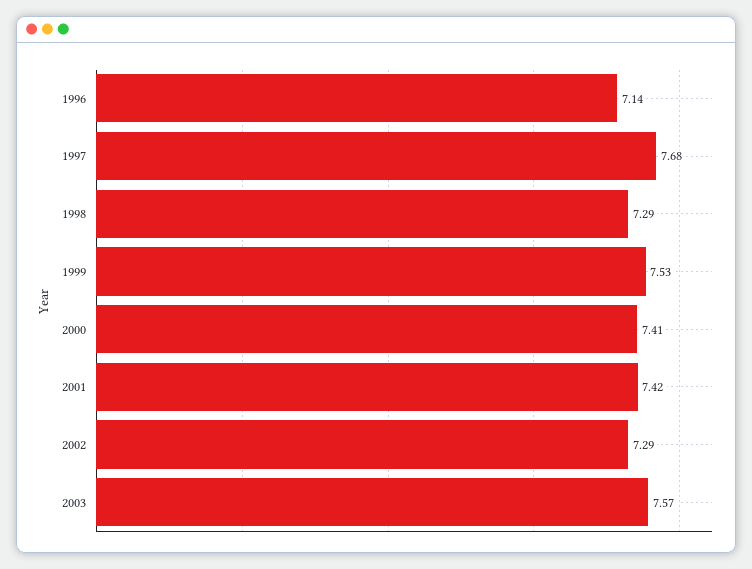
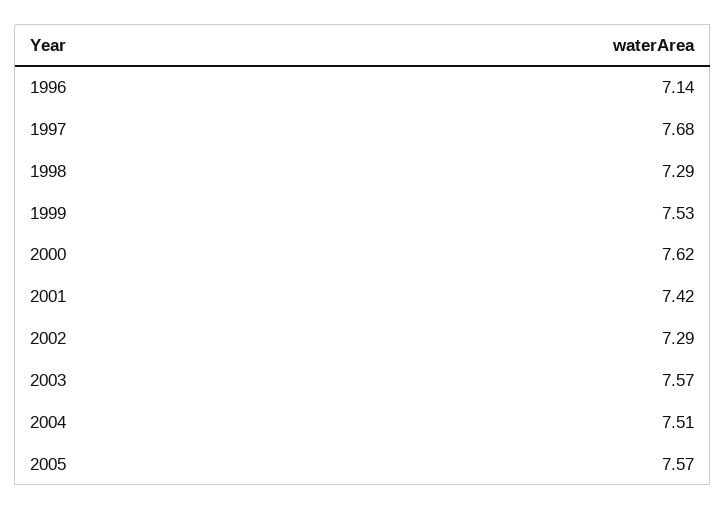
2000: 7.41 -> 7.62
2004: none -> 7.51
2005: none -> 7.57

